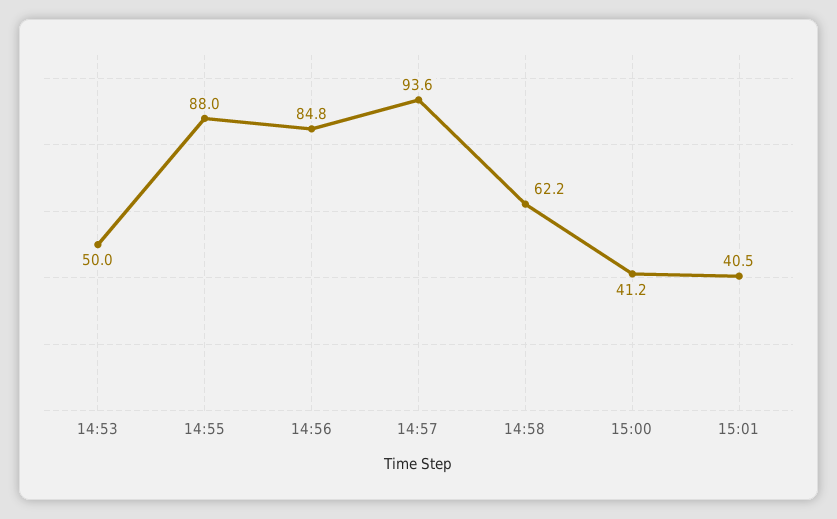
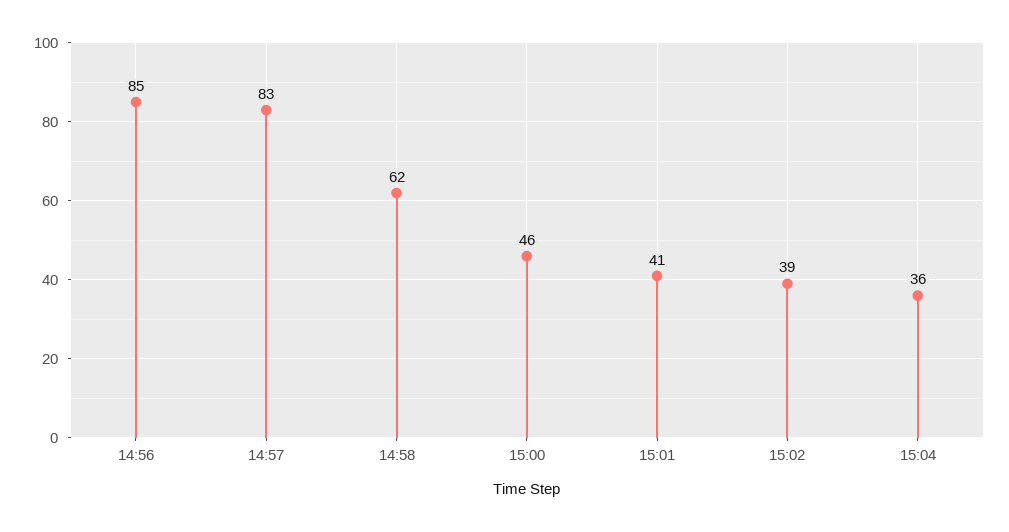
14:53: 50 -> none
14:55: 88 -> none
14:57: 93.6 -> 83
15:00: 41.2 -> 46
15:02: none -> 39
15:04: none -> 36

